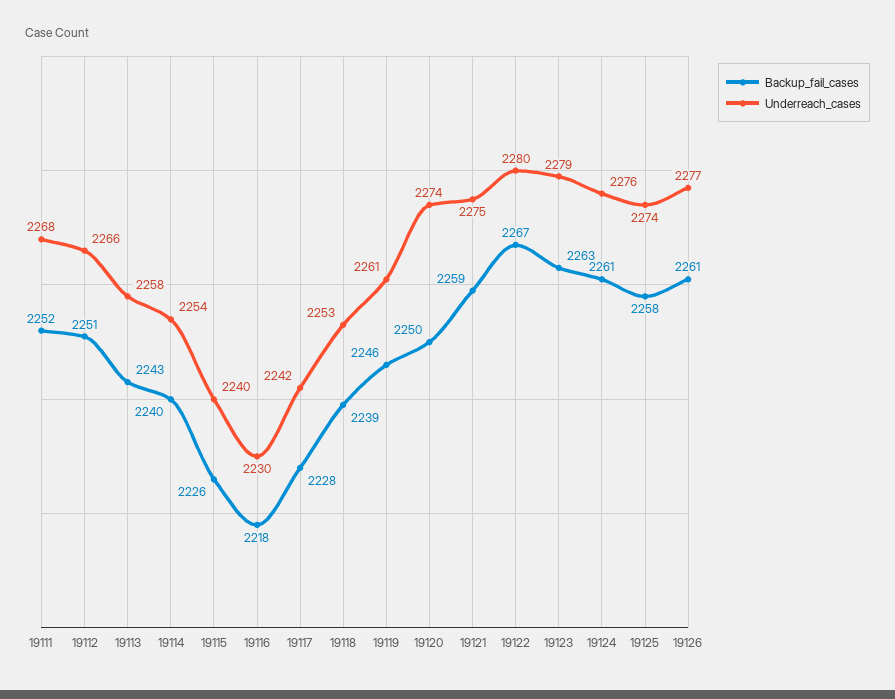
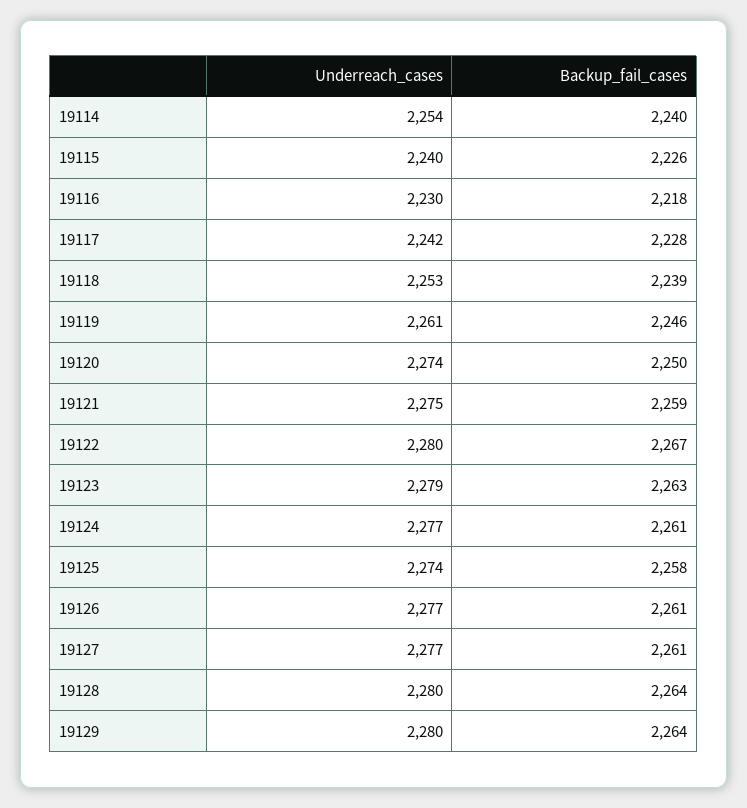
Backup_fail_cases, 19111: 2252 -> none
Underreach_cases, 19111: 2268 -> none
Backup_fail_cases, 19112: 2251 -> none
Underreach_cases, 19112: 2266 -> none
Backup_fail_cases, 19113: 2243 -> none
Underreach_cases, 19113: 2258 -> none
Underreach_cases, 19124: 2276 -> 2277
Underreach_cases, 19127: none -> 2277
Backup_fail_cases, 19127: none -> 2261
Underreach_cases, 19128: none -> 2280
Backup_fail_cases, 19128: none -> 2264
Underreach_cases, 19129: none -> 2280
Backup_fail_cases, 19129: none -> 2264

